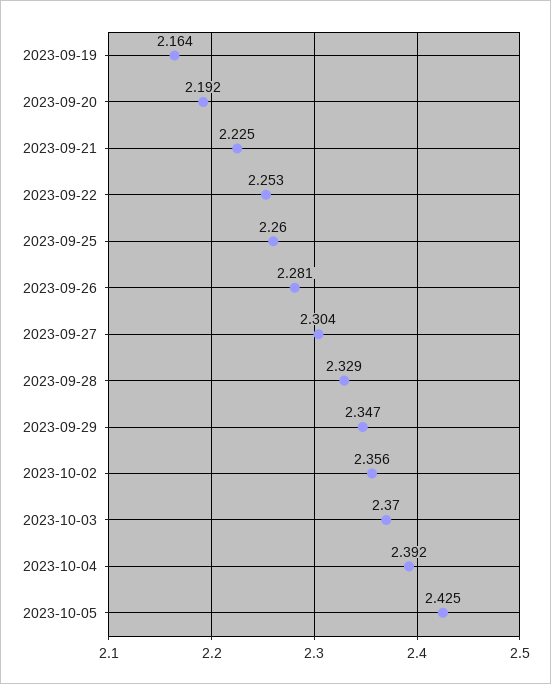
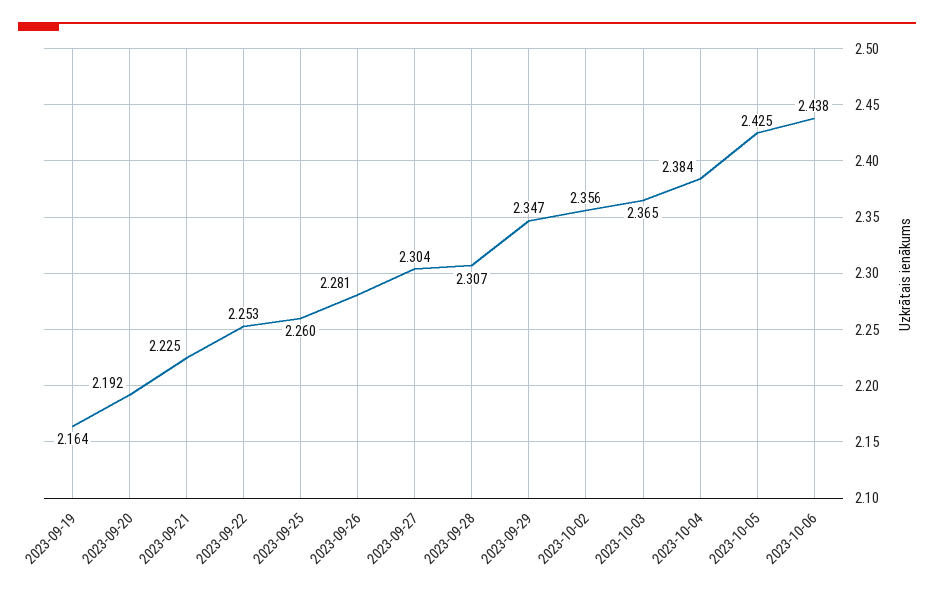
2023-09-28: 2.329 -> 2.307
2023-10-03: 2.37 -> 2.365
2023-10-04: 2.392 -> 2.384
2023-10-06: none -> 2.438

